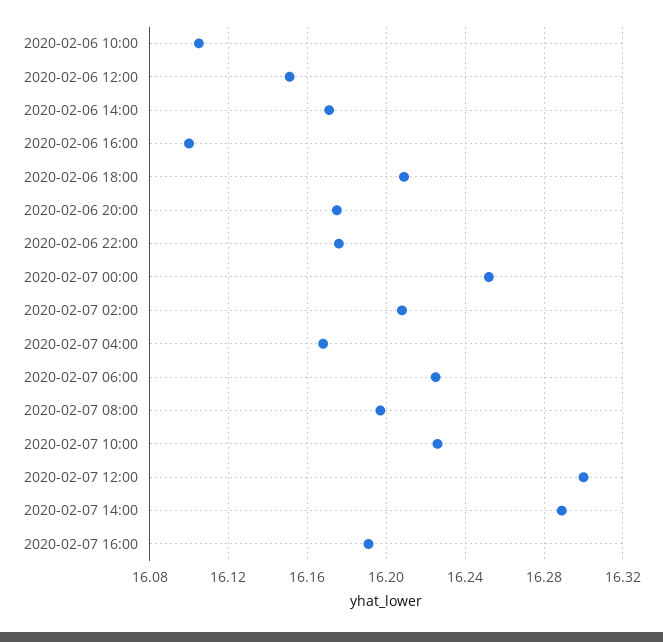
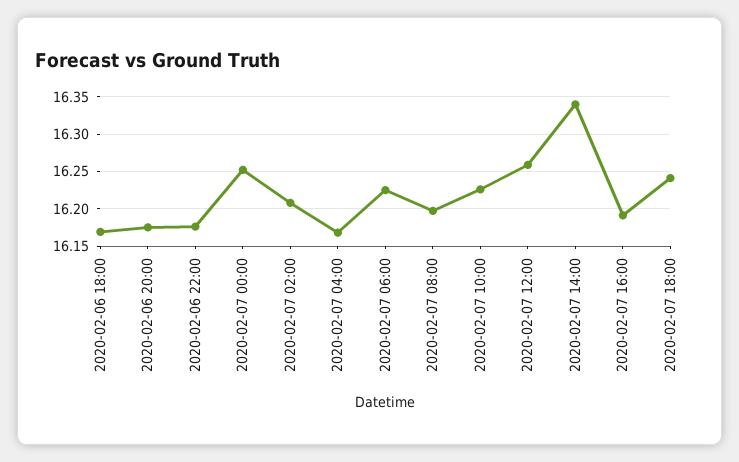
2020-02-06 10:00: 16.105 -> none
2020-02-06 12:00: 16.15 -> none
2020-02-06 14:00: 16.17 -> none
2020-02-06 16:00: 16.1 -> none
2020-02-06 18:00: 16.21 -> 16.17
2020-02-07 12:00: 16.3 -> 16.26
2020-02-07 14:00: 16.29 -> 16.34
2020-02-07 18:00: none -> 16.24

